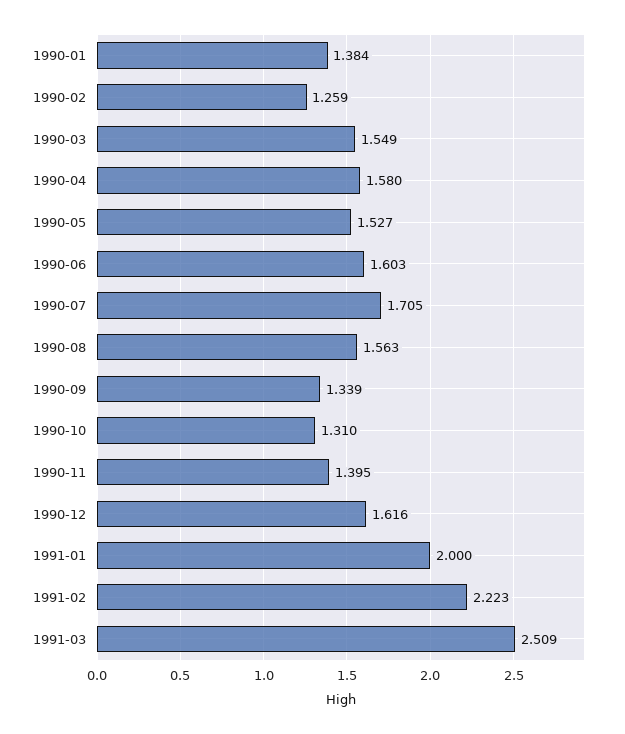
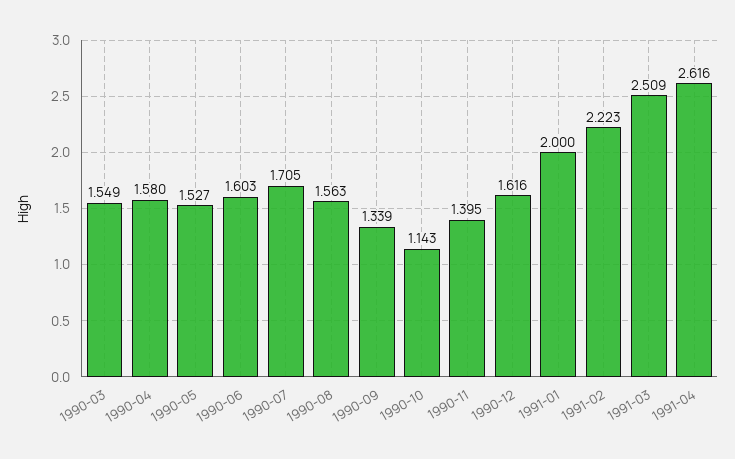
1990-01: 1.384 -> none
1990-02: 1.259 -> none
1990-10: 1.31 -> 1.143
1991-04: none -> 2.616

